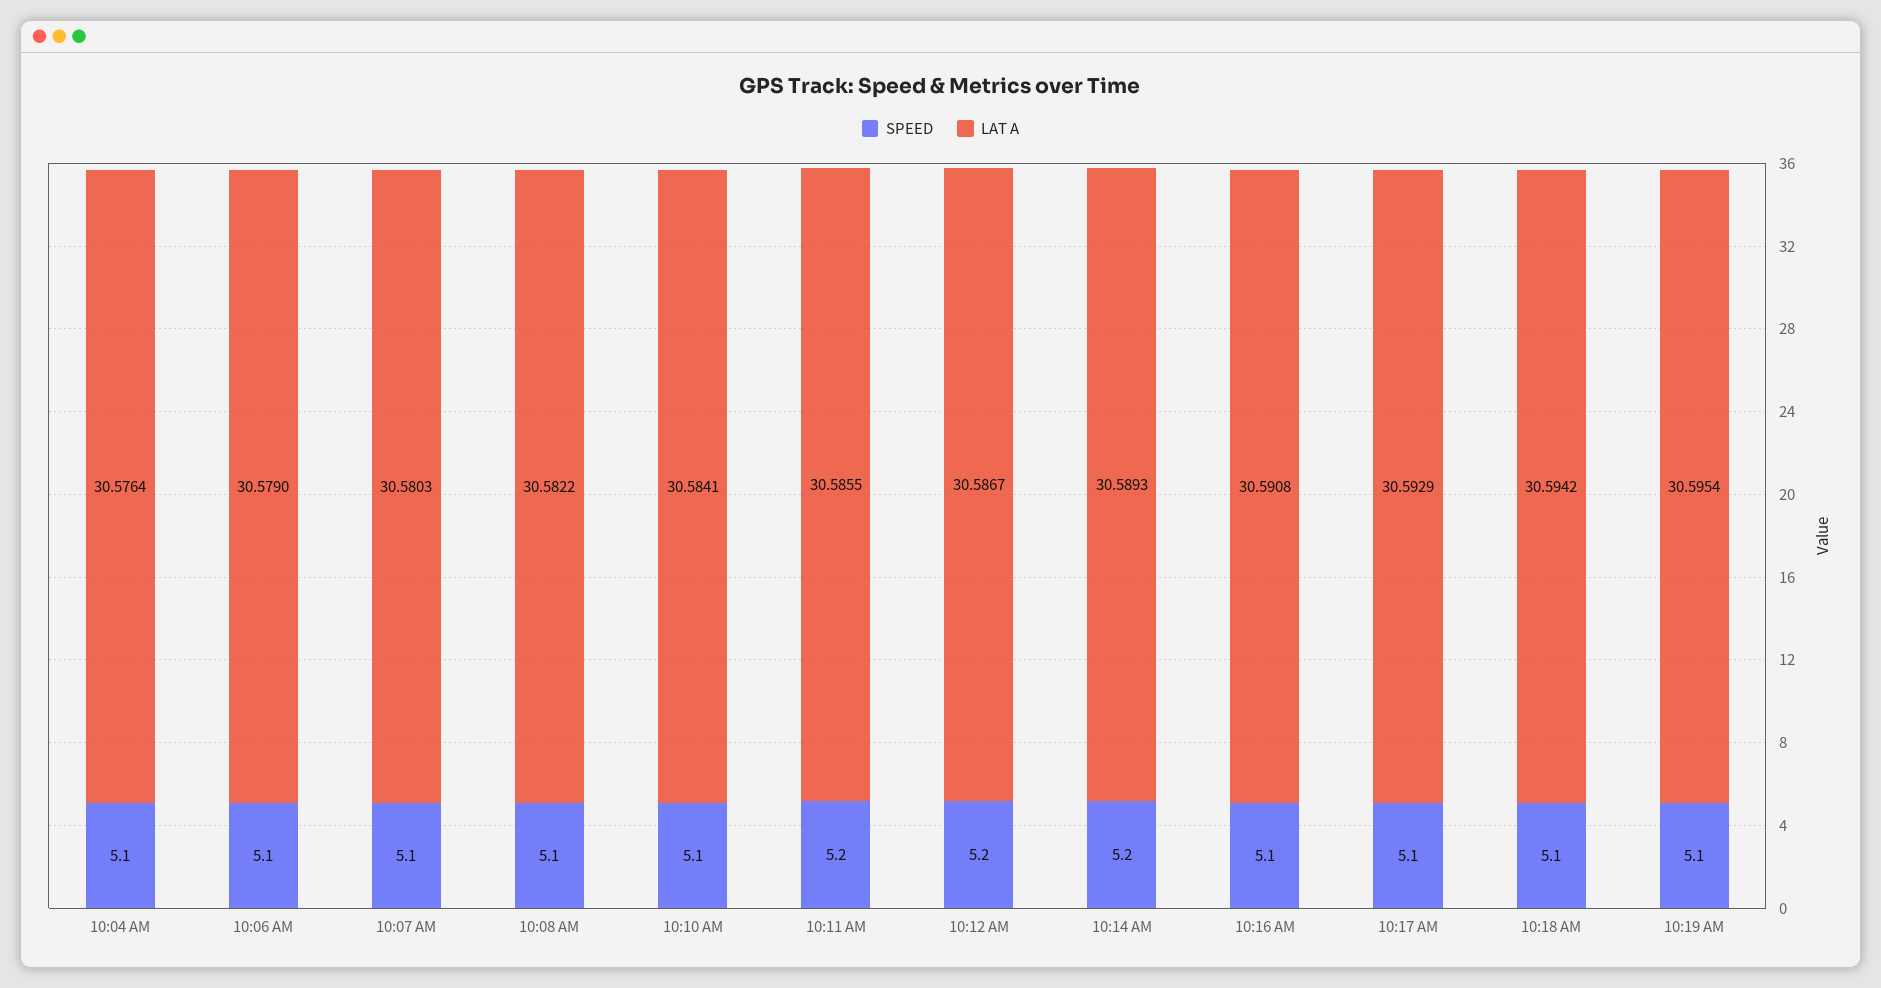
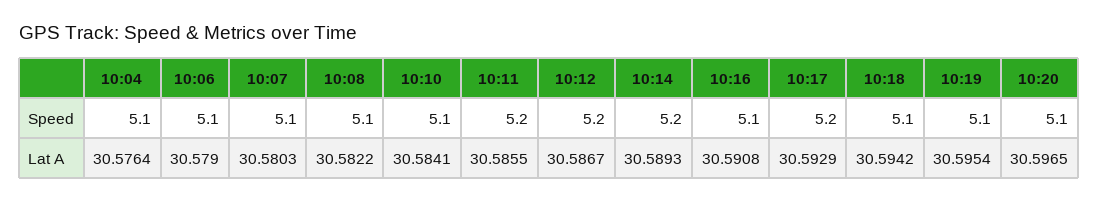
SPEED, 10:17 AM: 5.1 -> 5.2
SPEED, 10:20: none -> 5.1
LAT A, 10:20: none -> 30.5965

